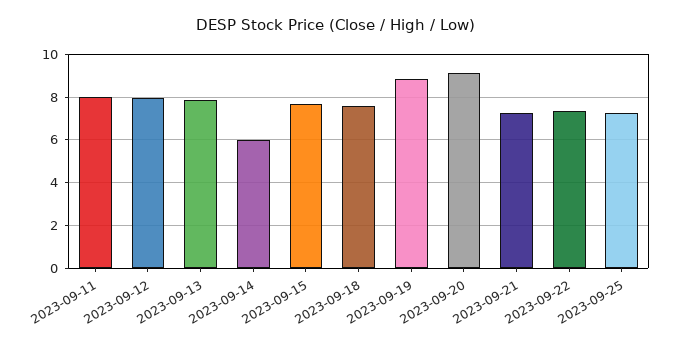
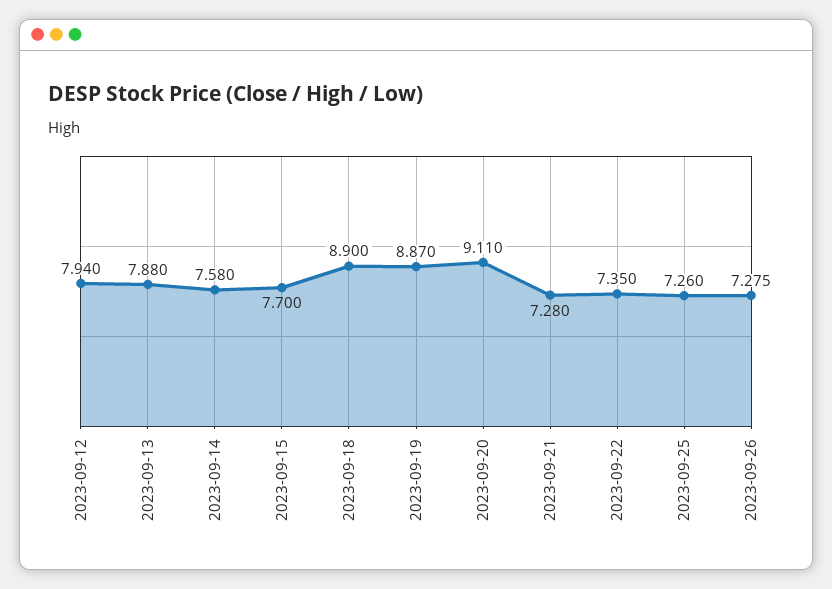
2023-09-11: 8 -> none
2023-09-14: 6 -> 7.58
2023-09-18: 7.5 -> 8.9
2023-09-26: none -> 7.275

